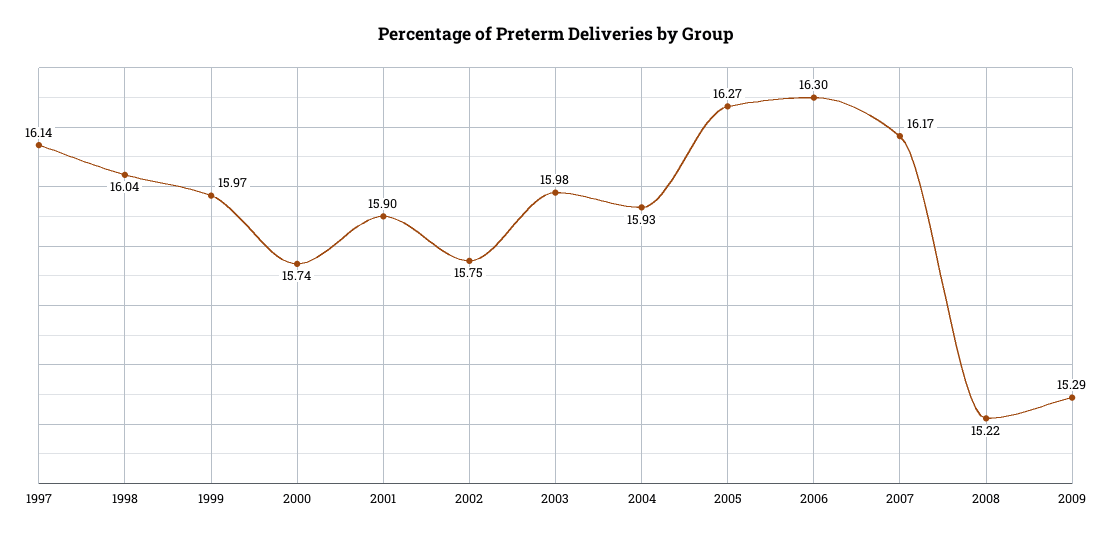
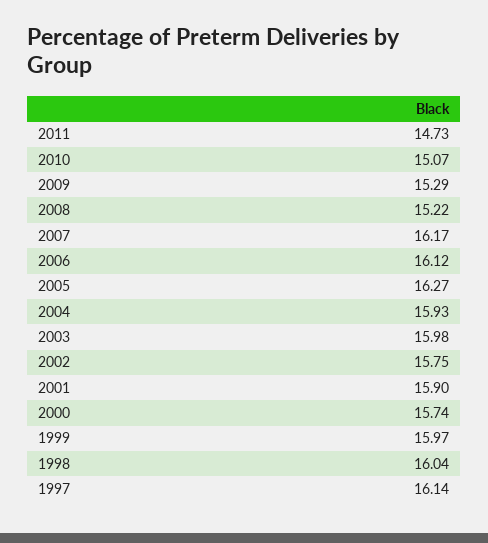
2006: 16.3 -> 16.12
2011: none -> 14.73
2010: none -> 15.07

